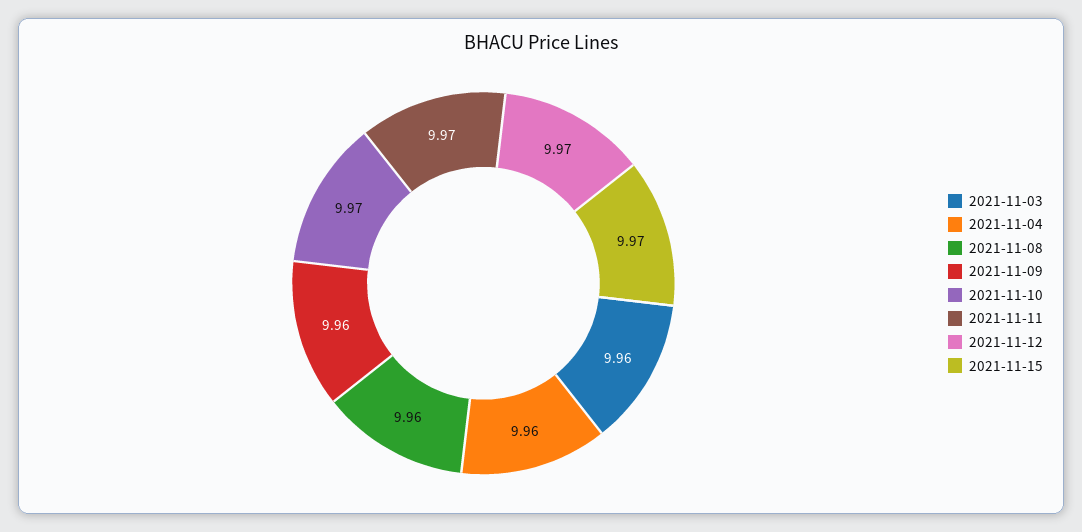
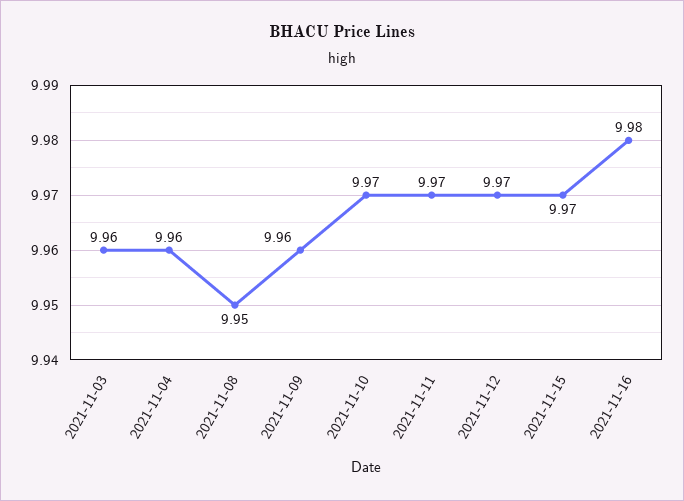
2021-11-08: 9.96 -> 9.95
2021-11-16: none -> 9.98

